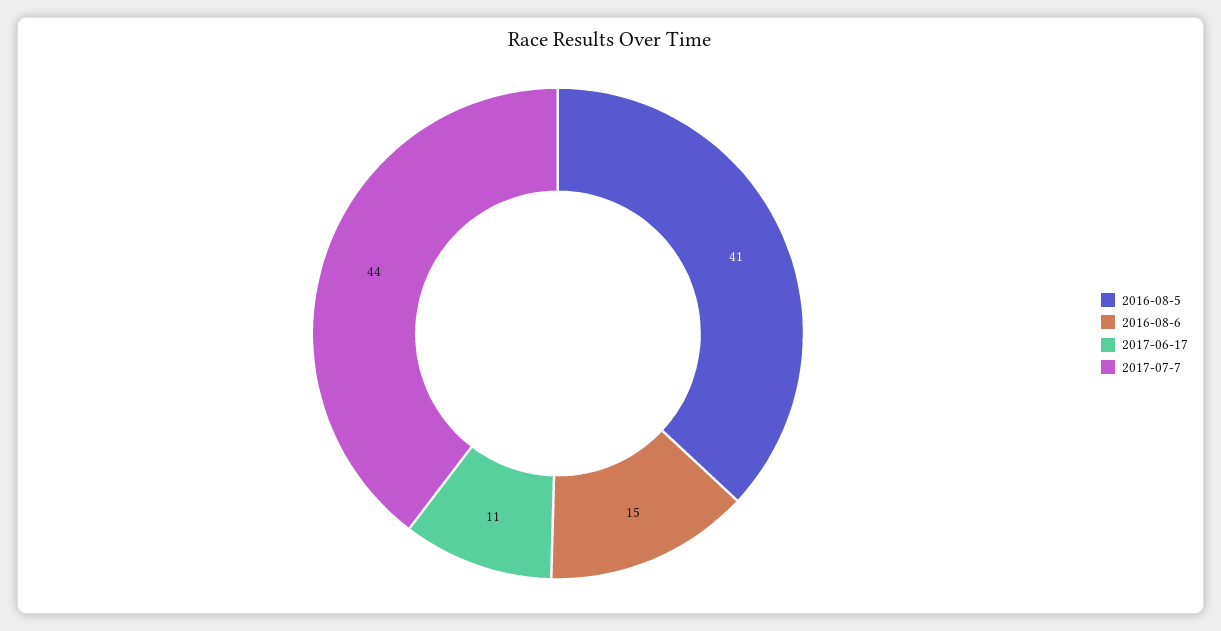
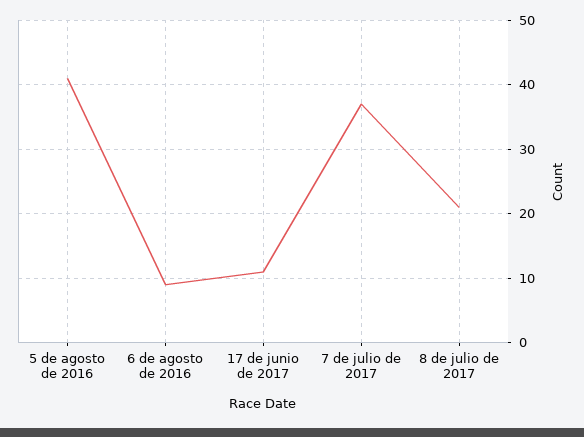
2016-08-6: 15 -> 9
2017-07-7: 44 -> 37
8 de julio de 2017: none -> 21

